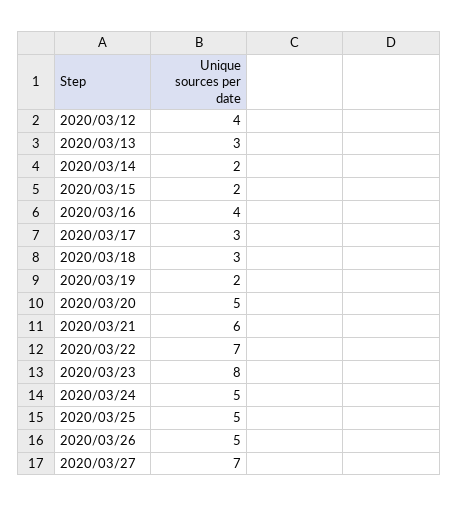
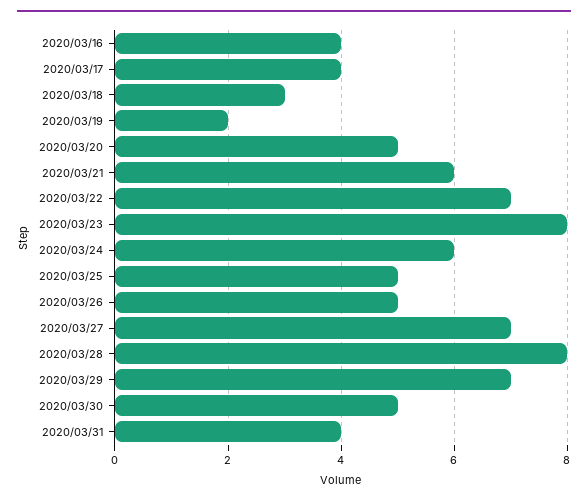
2020/03/12: 4 -> none
2020/03/13: 3 -> none
2020/03/14: 2 -> none
2020/03/15: 2 -> none
2020/03/17: 3 -> 4
2020/03/24: 5 -> 6
2020/03/28: none -> 8
2020/03/29: none -> 7
2020/03/30: none -> 5
2020/03/31: none -> 4

